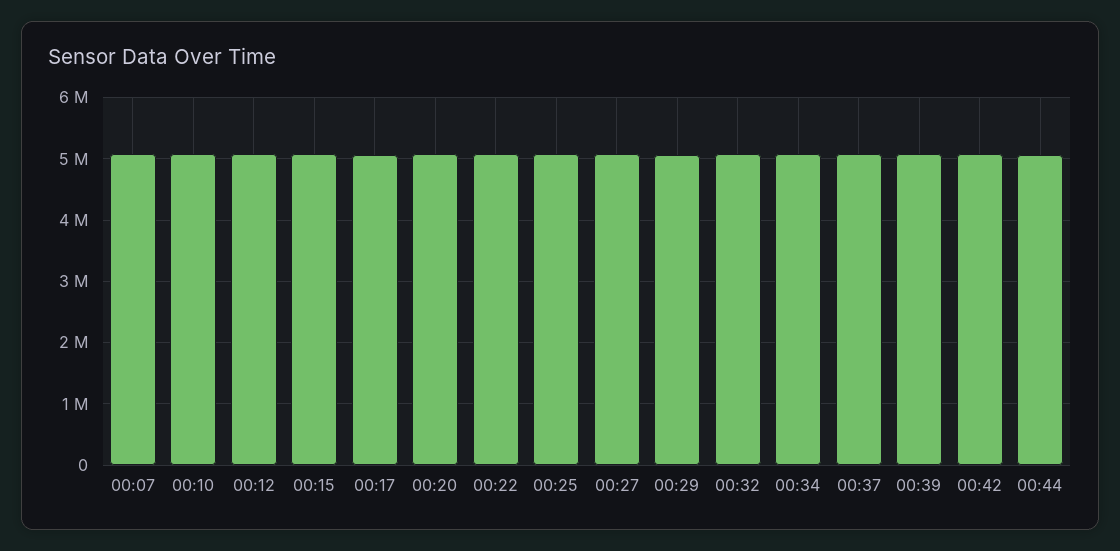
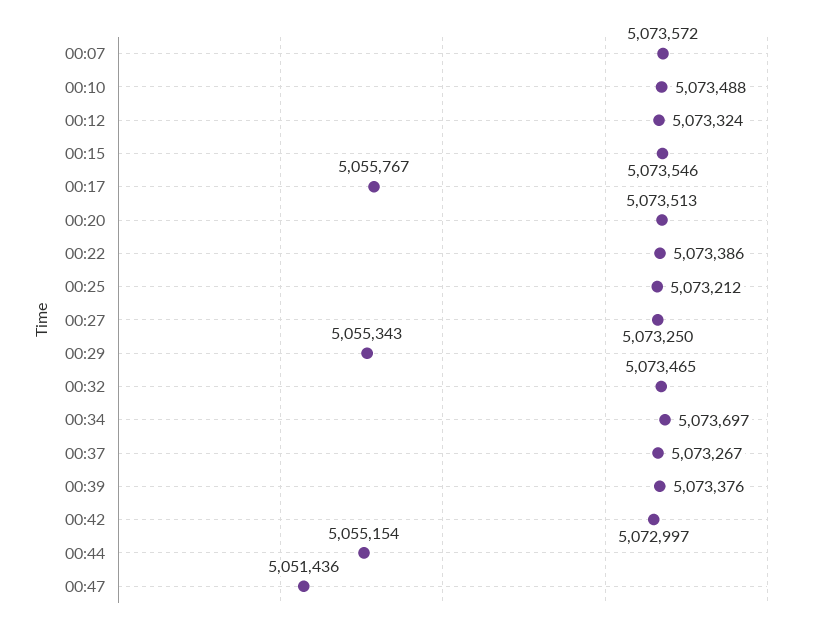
00:47: none -> 5051436

